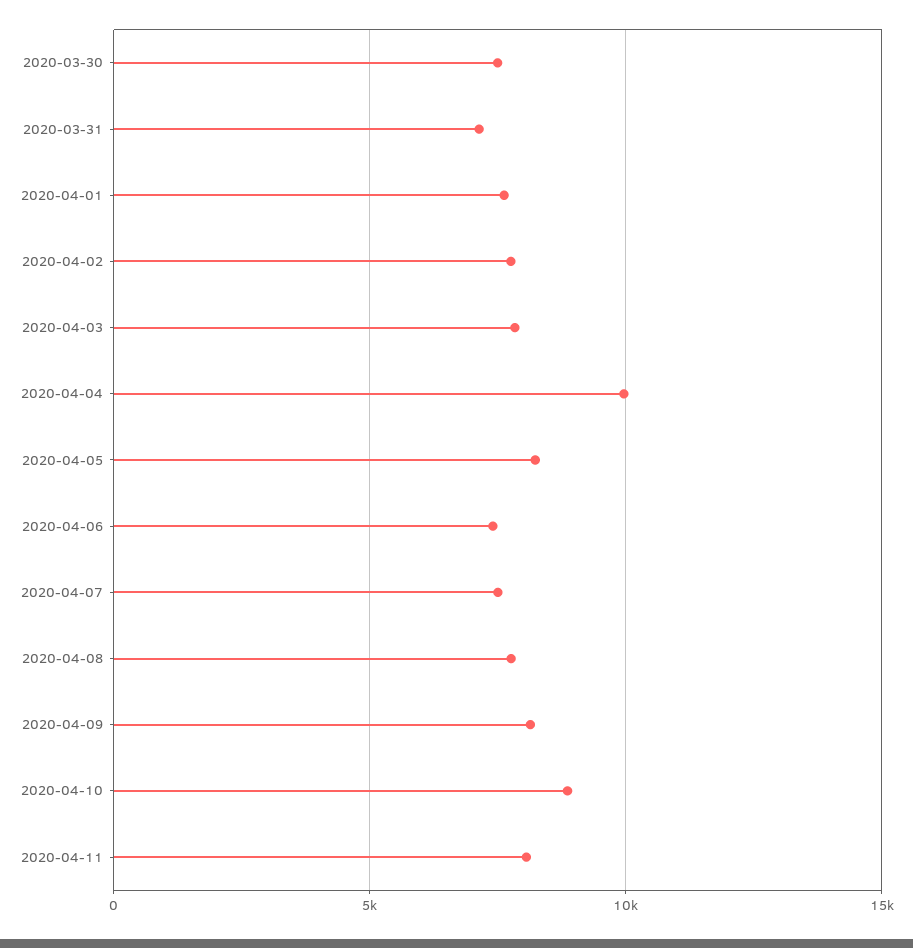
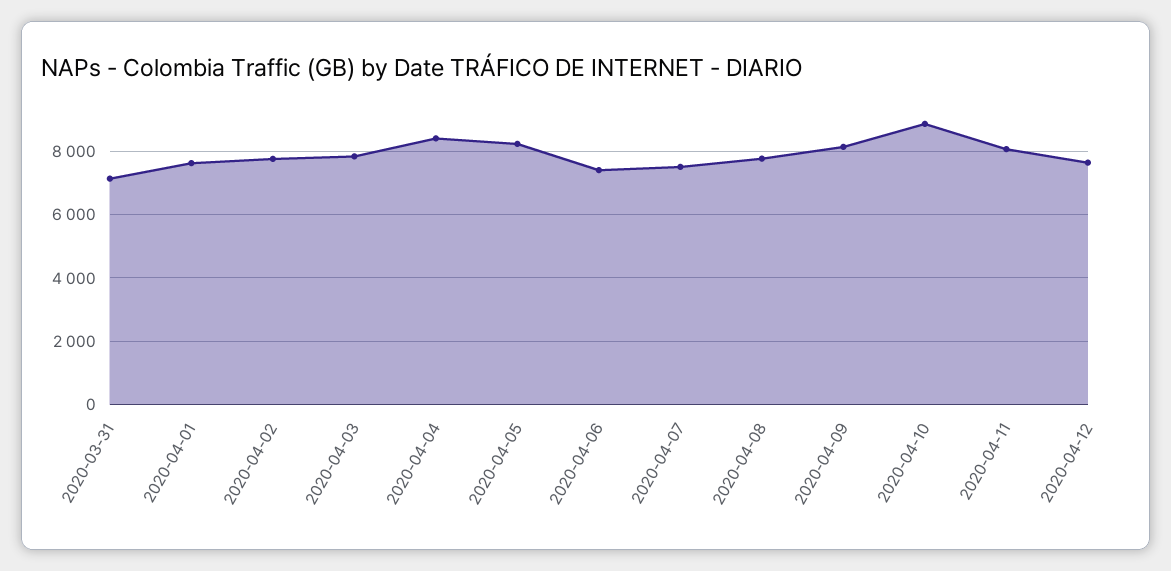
2020-03-30: 7500 -> none
2020-04-04: 10000 -> 8400
2020-04-12: none -> 7600

